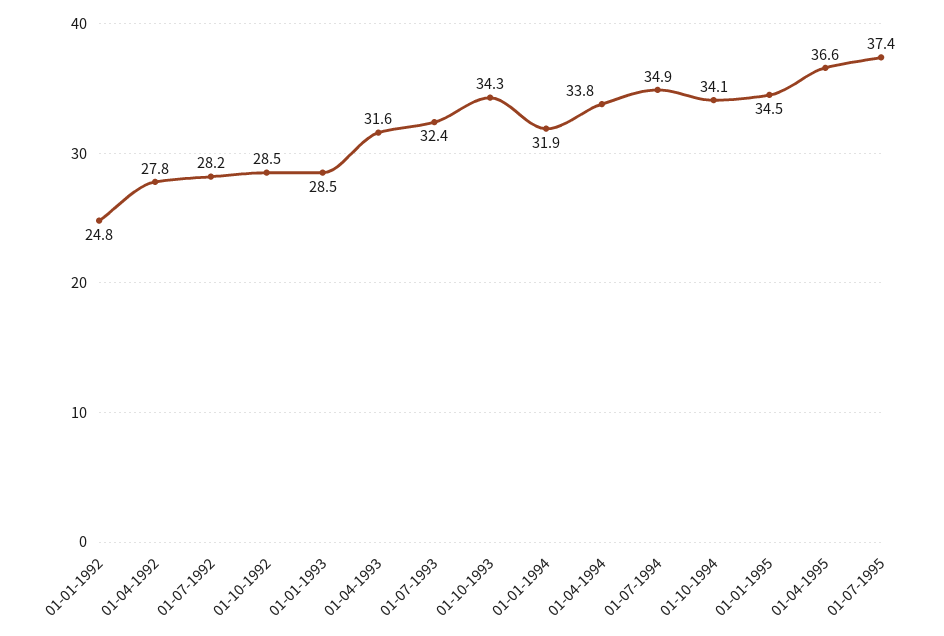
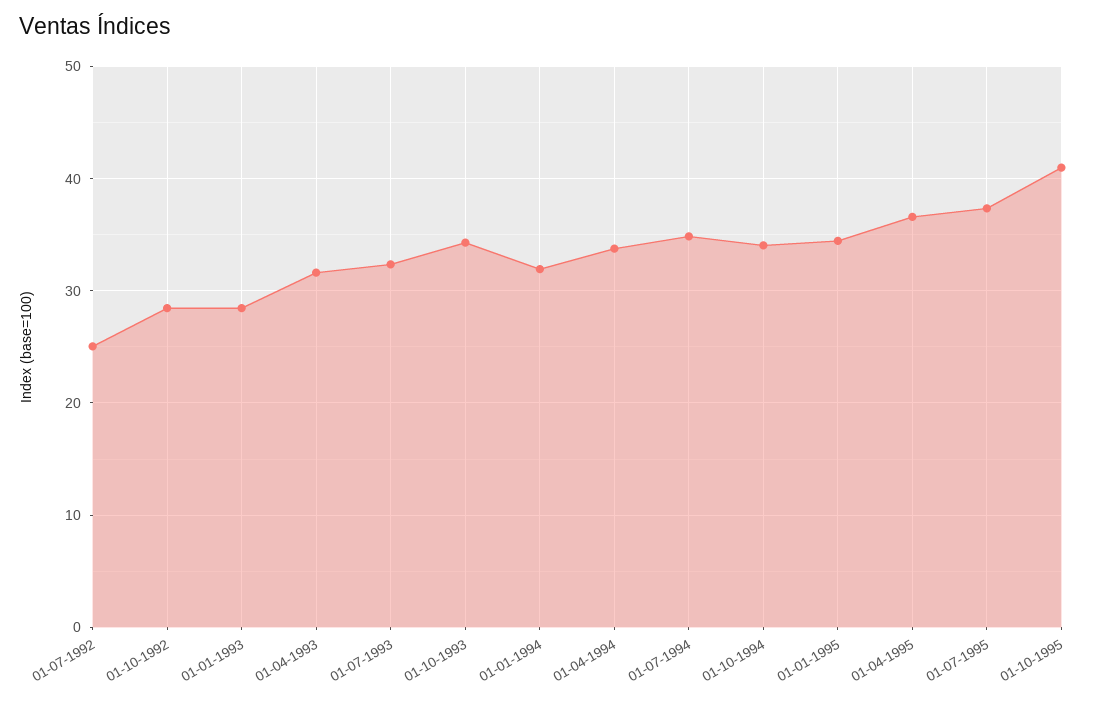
01-01-1992: 24.8 -> none
01-04-1992: 27.8 -> none
01-07-1992: 28.2 -> 25
01-10-1995: none -> 41

